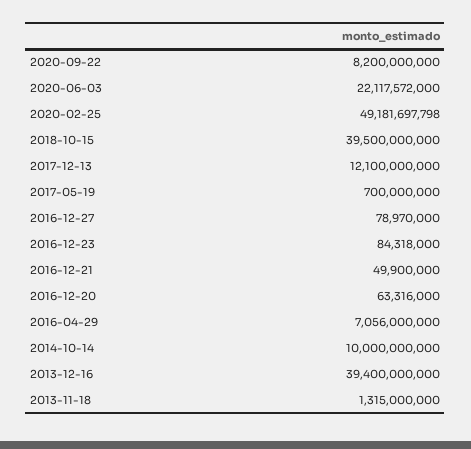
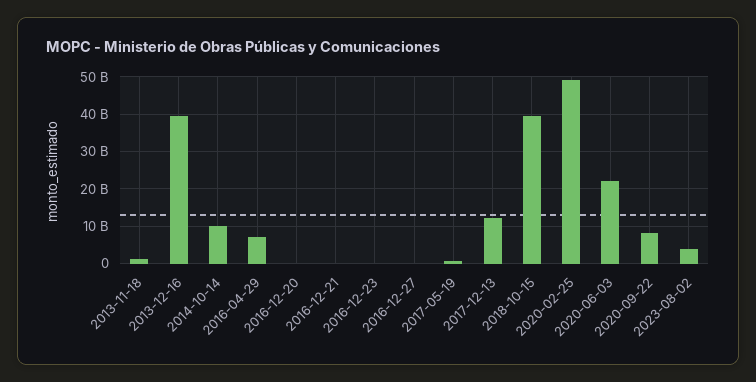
2023-08-02: none -> 4000000000

